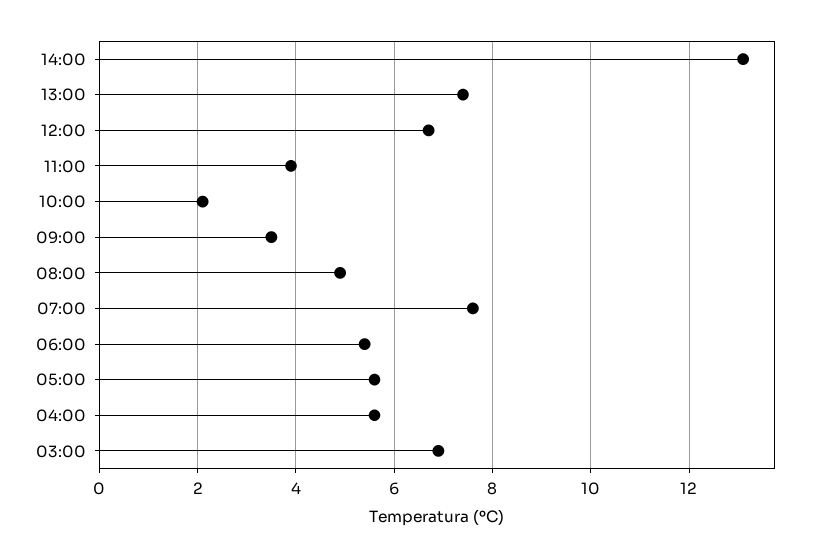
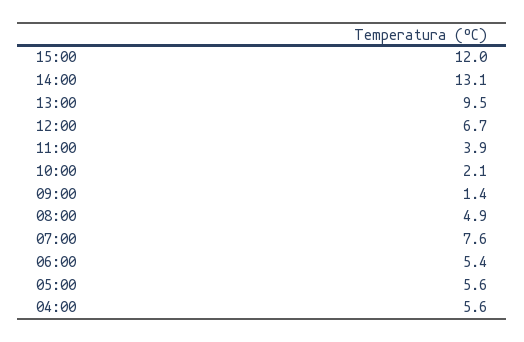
13:00: 7.5 -> 9.5
09:00: 3.5 -> 1.4
03:00: 7 -> none
15:00: none -> 12

